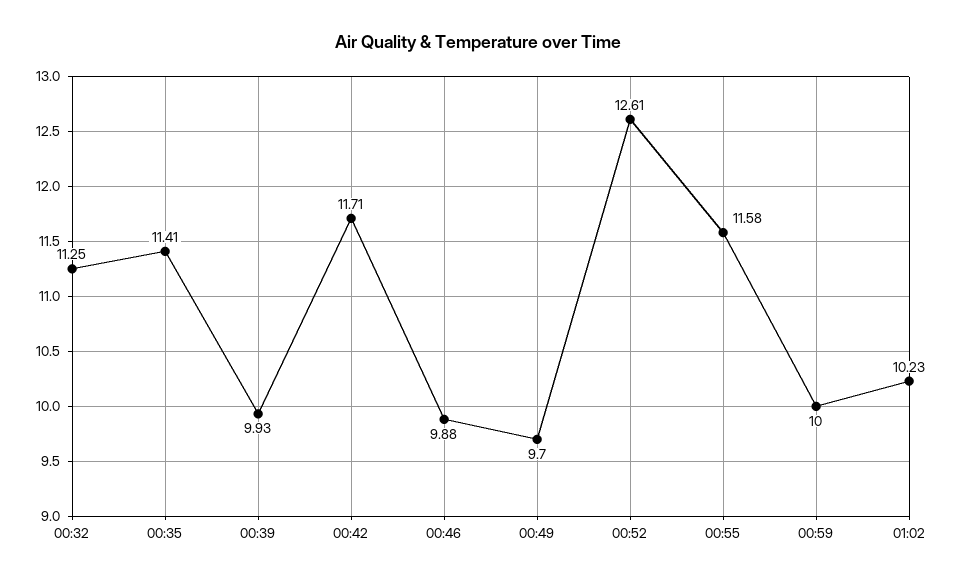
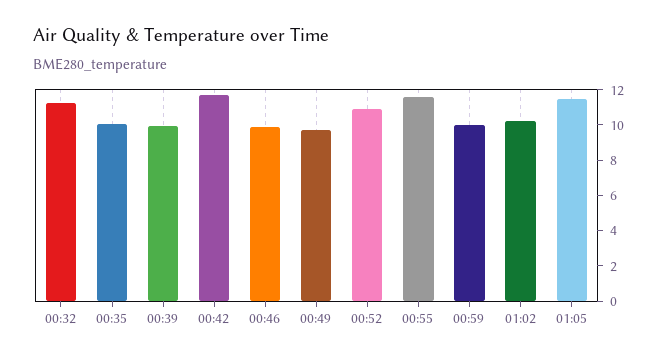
00:35: 11.41 -> 10
00:52: 12.61 -> 11
01:05: none -> 11.5

